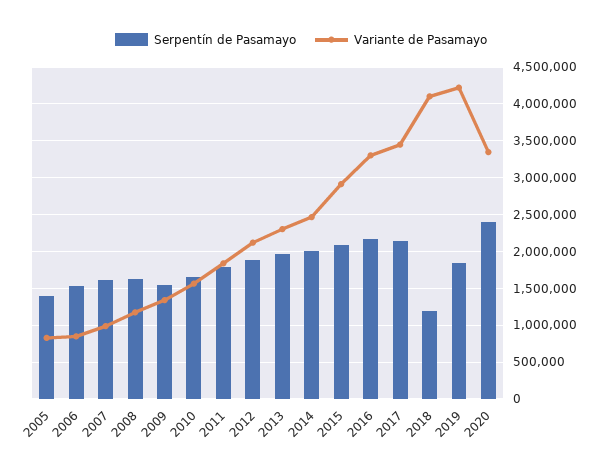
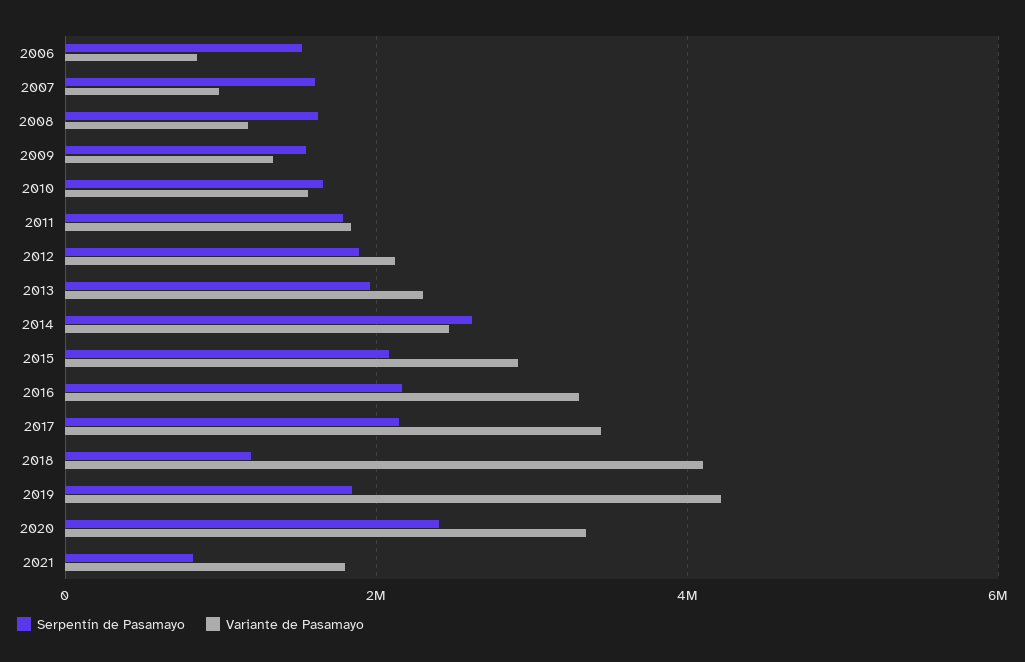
Serpentín de Pasamayo, 2005: 1400000 -> none
Variante de Pasamayo, 2005: 800000 -> none
Serpentín de Pasamayo, 2014: 2000000 -> 2600000
Serpentín de Pasamayo, 2021: none -> 800000
Variante de Pasamayo, 2021: none -> 1800000

